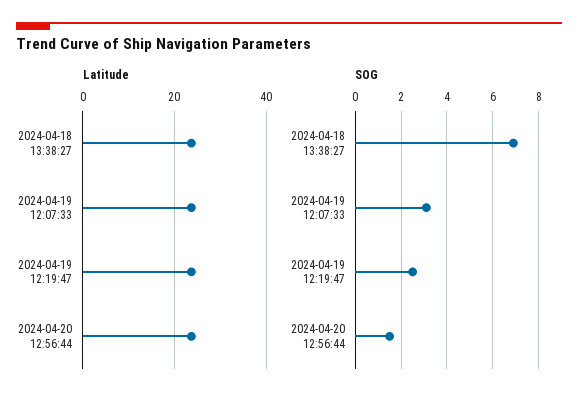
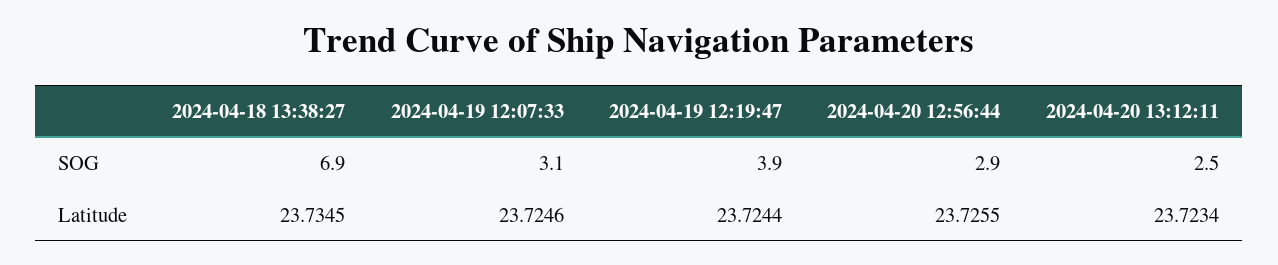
SOG, 2024-04-19 12:19:47: 2.5 -> 3.9
SOG, 2024-04-20 12:56:44: 1.5 -> 2.9
SOG, 2024-04-20 13:12:11: none -> 2.5
Latitude, 2024-04-20 13:12:11: none -> 23.7234

